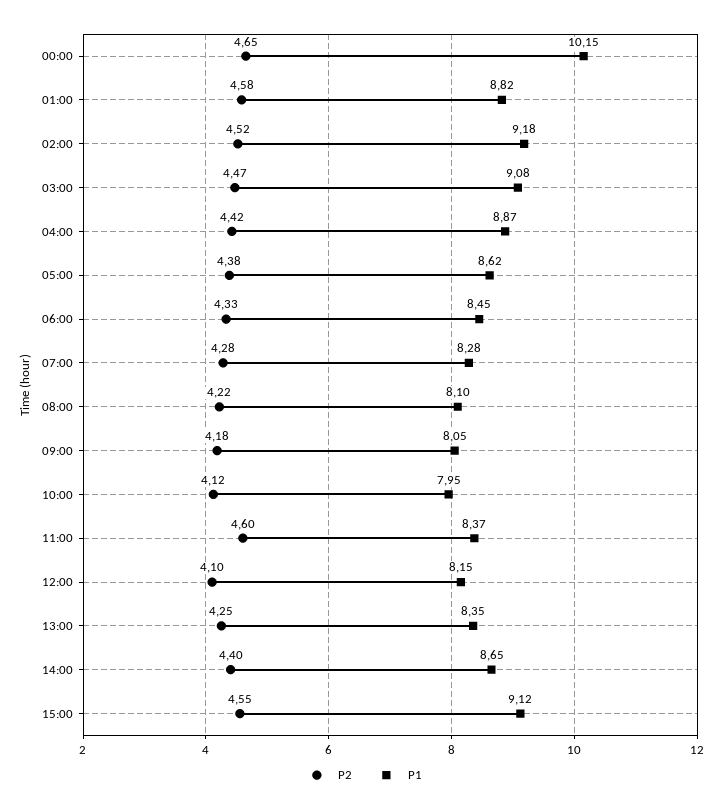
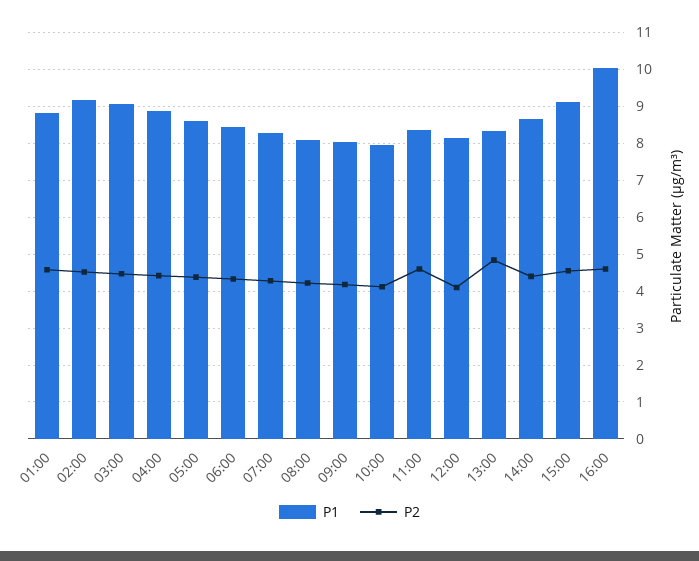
P2, 00:00: 4.65 -> none
P1, 00:00: 10.15 -> none
P2, 13:00: 4.25 -> 4.8
P1, 16:00: none -> 10
P2, 16:00: none -> 4.6

